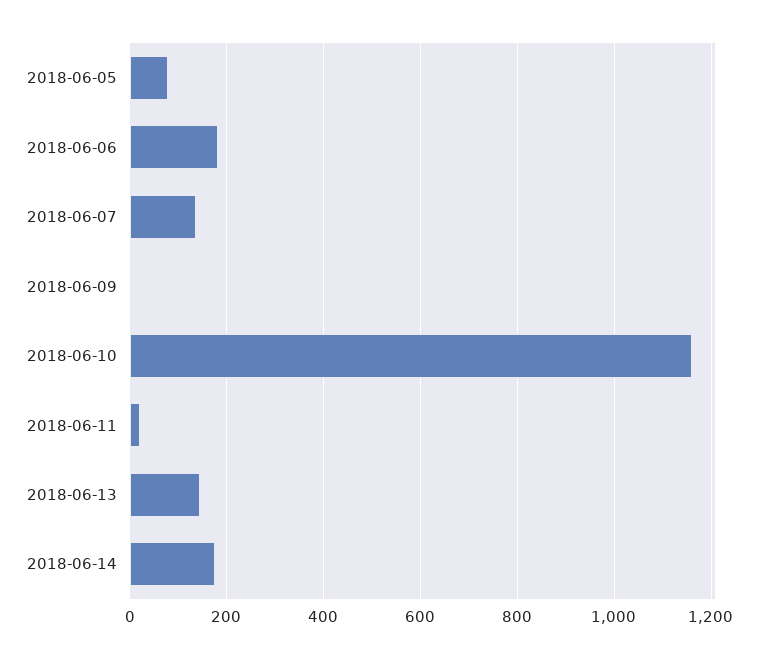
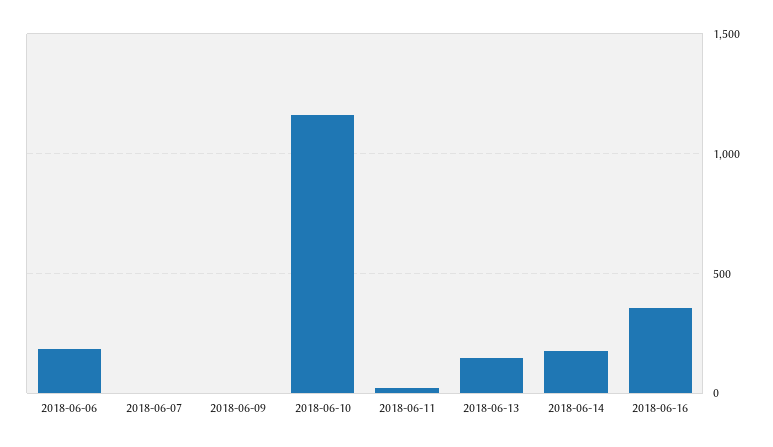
2018-06-05: 80 -> none
2018-06-07: 140 -> 0
2018-06-16: none -> 350

